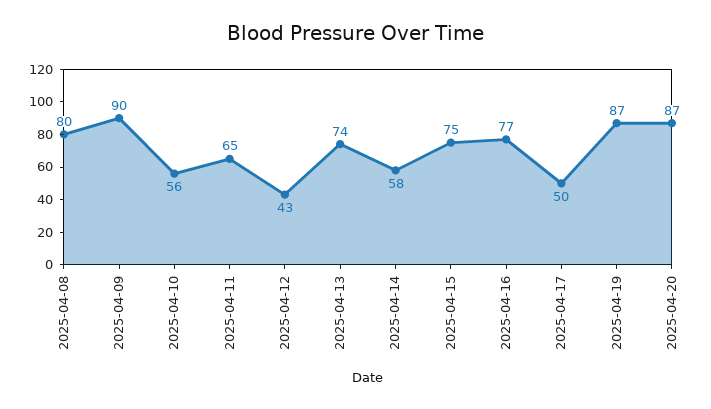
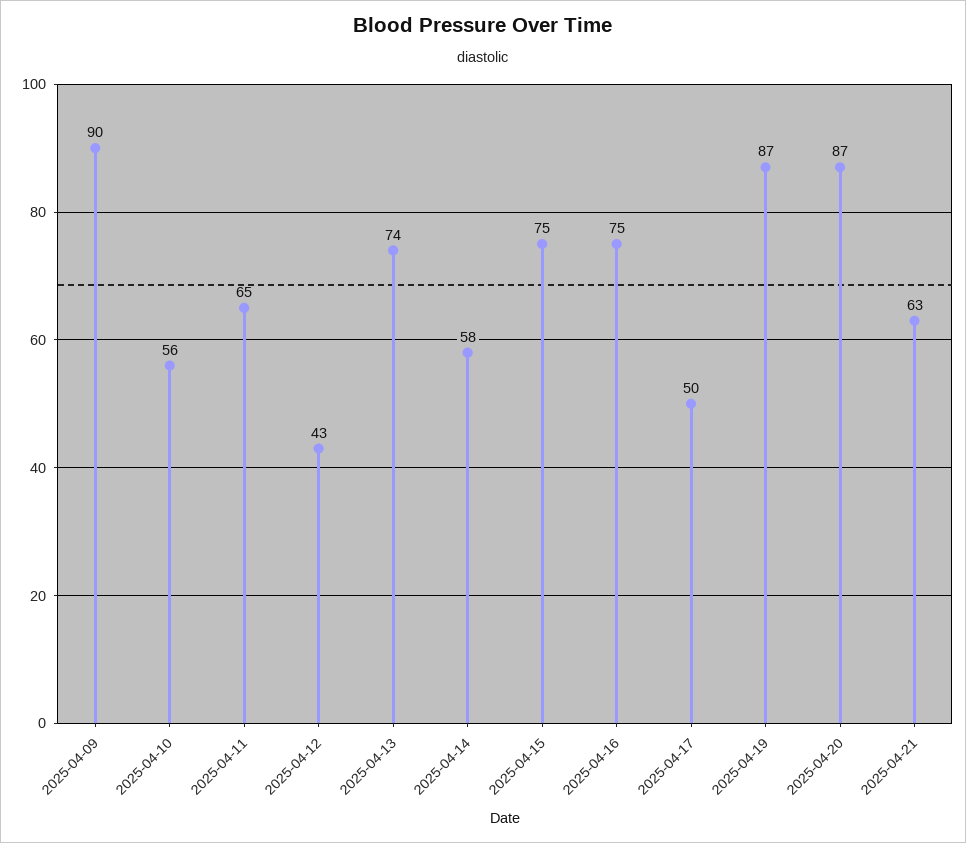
2025-04-08: 80 -> none
2025-04-16: 77 -> 75
2025-04-21: none -> 63

